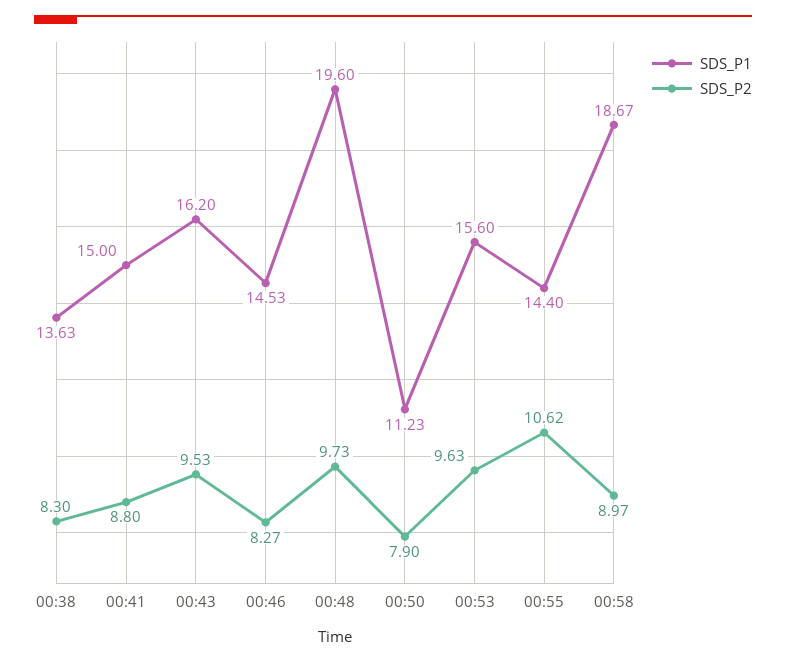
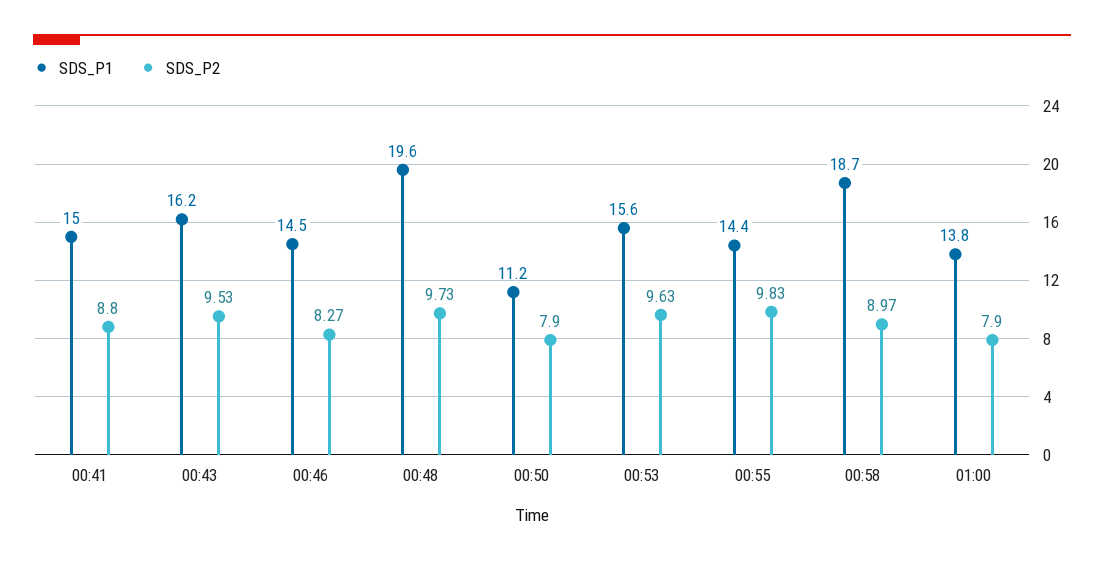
SDS_P1, 00:38: 13.63 -> none
SDS_P2, 00:38: 8.3 -> none
SDS_P2, 00:55: 10.62 -> 9.83
SDS_P1, 01:00: none -> 13.8
SDS_P2, 01:00: none -> 7.9

